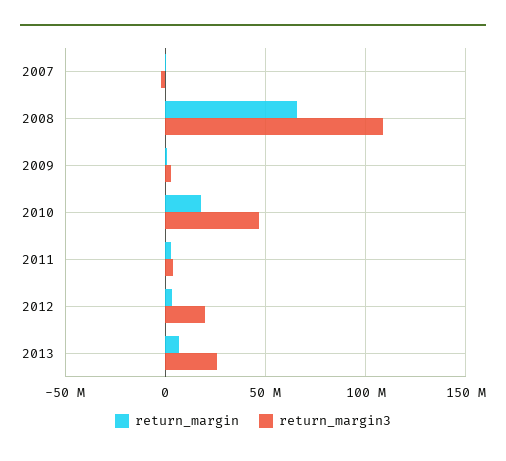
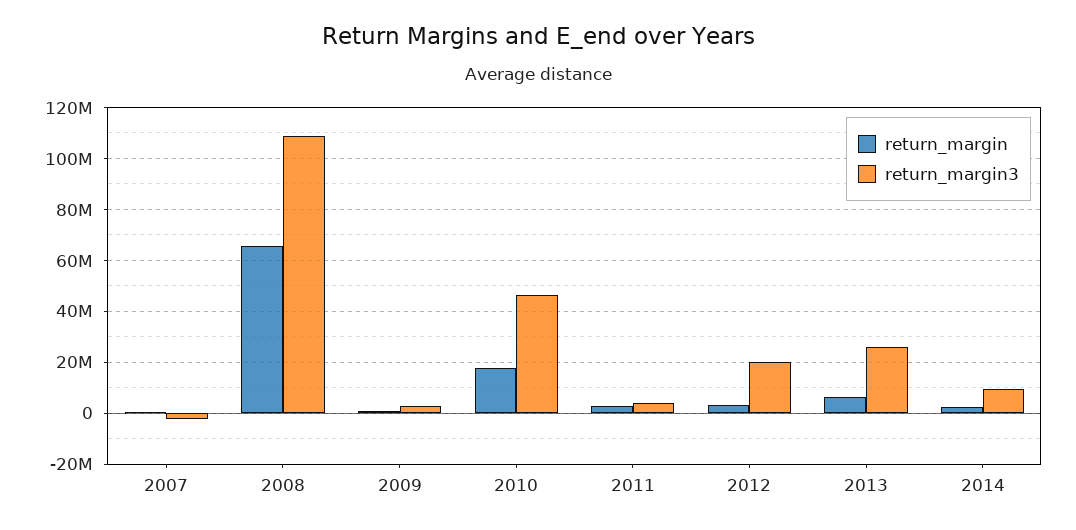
return_margin, 2014: none -> 2500000
return_margin3, 2014: none -> 10000000

